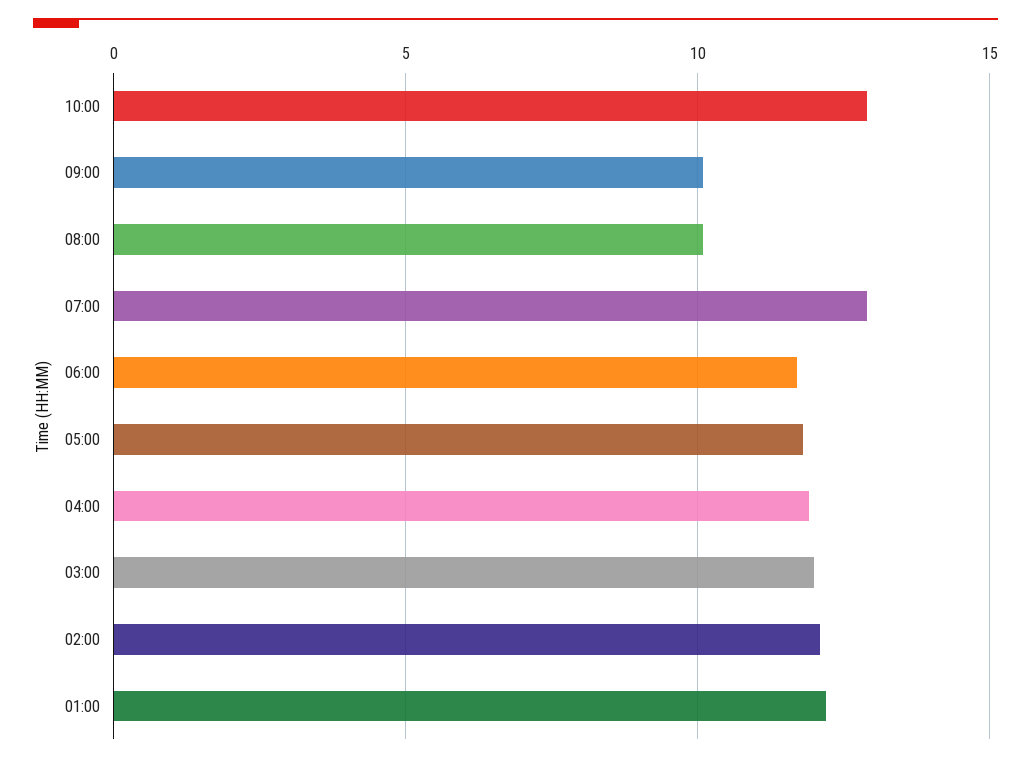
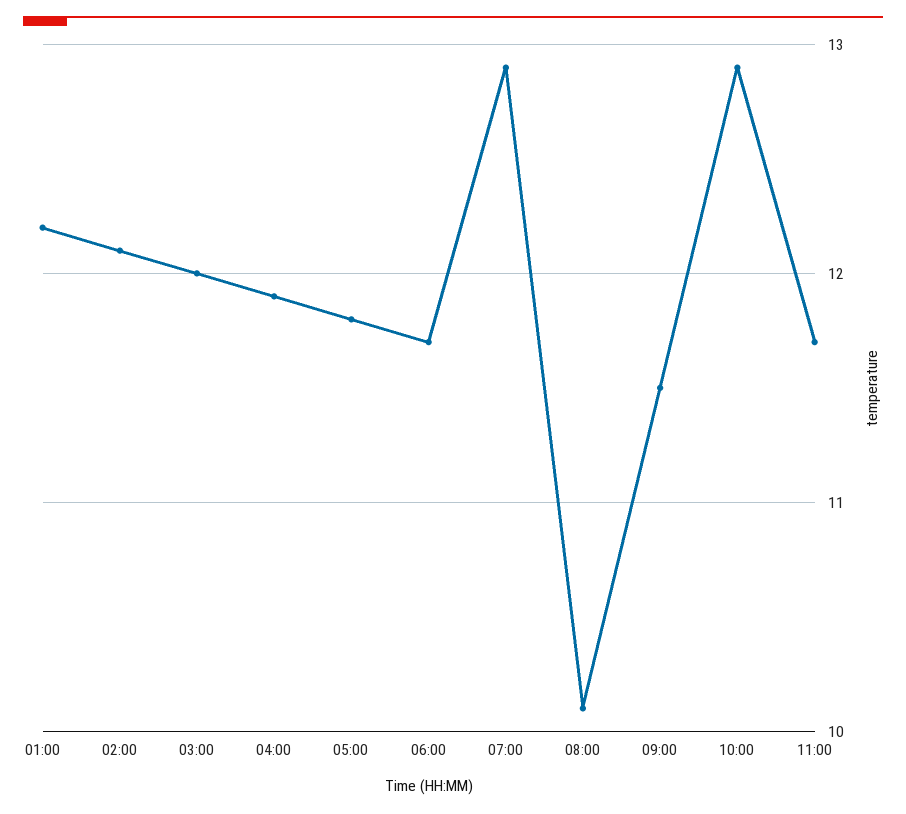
09:00: 10 -> 11.5
11:00: none -> 11.7

